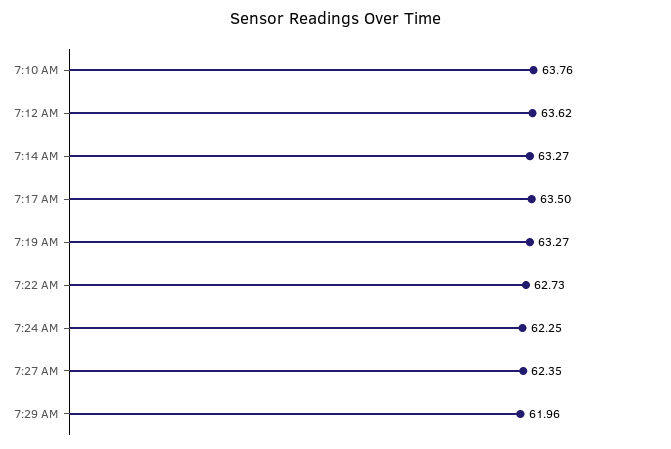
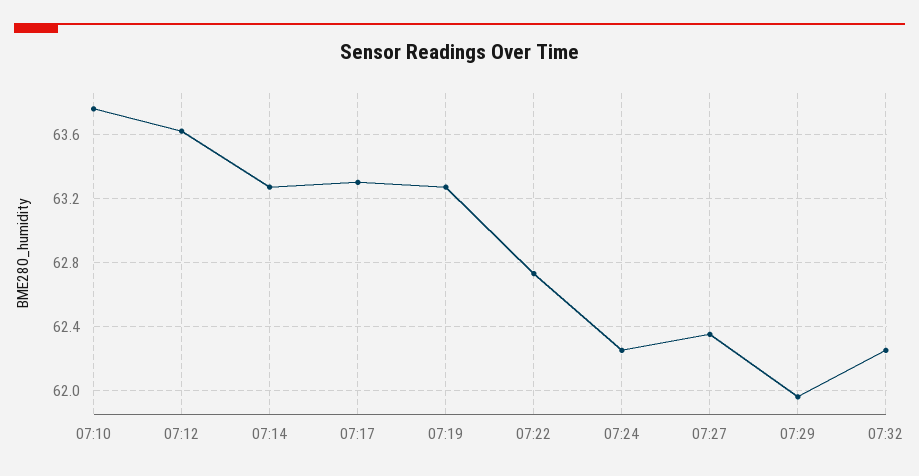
7:17 AM: 63.5 -> 63.3
07:32: none -> 62.25

